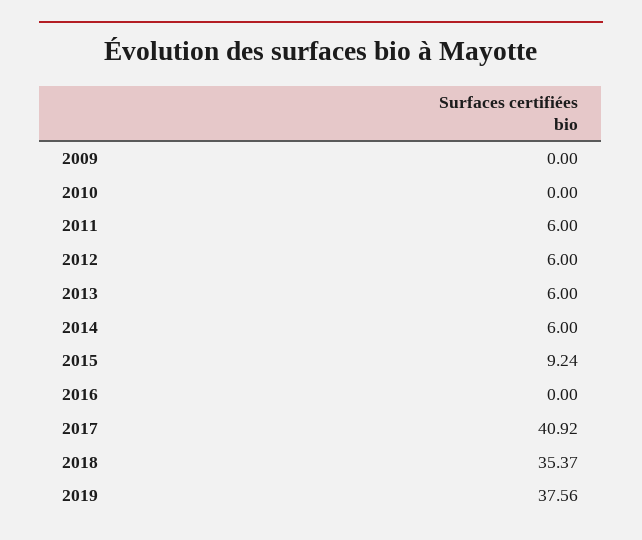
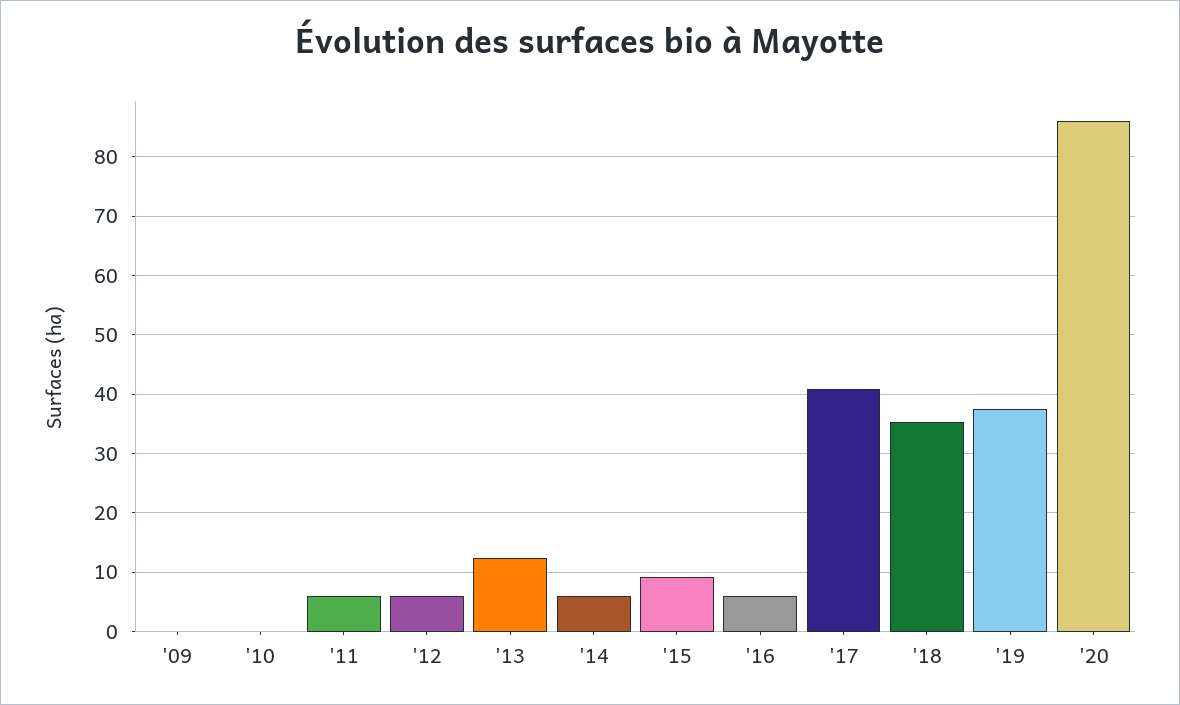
2013: 6 -> 12
2016: 0 -> 6
'20: none -> 86

